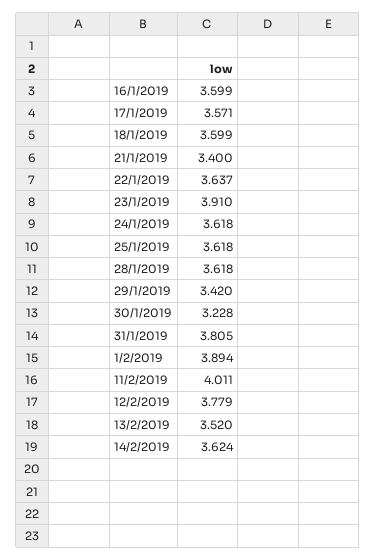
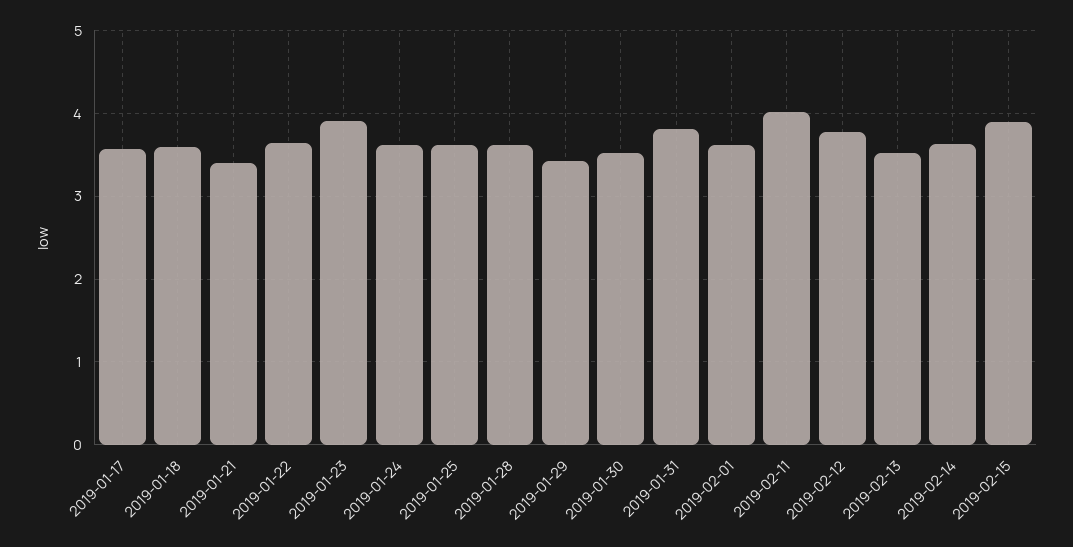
16/1/2019: 3.599 -> none
30/1/2019: 3.228 -> 3.5
1/2/2019: 3.894 -> 3.6
2019-02-15: none -> 3.9

